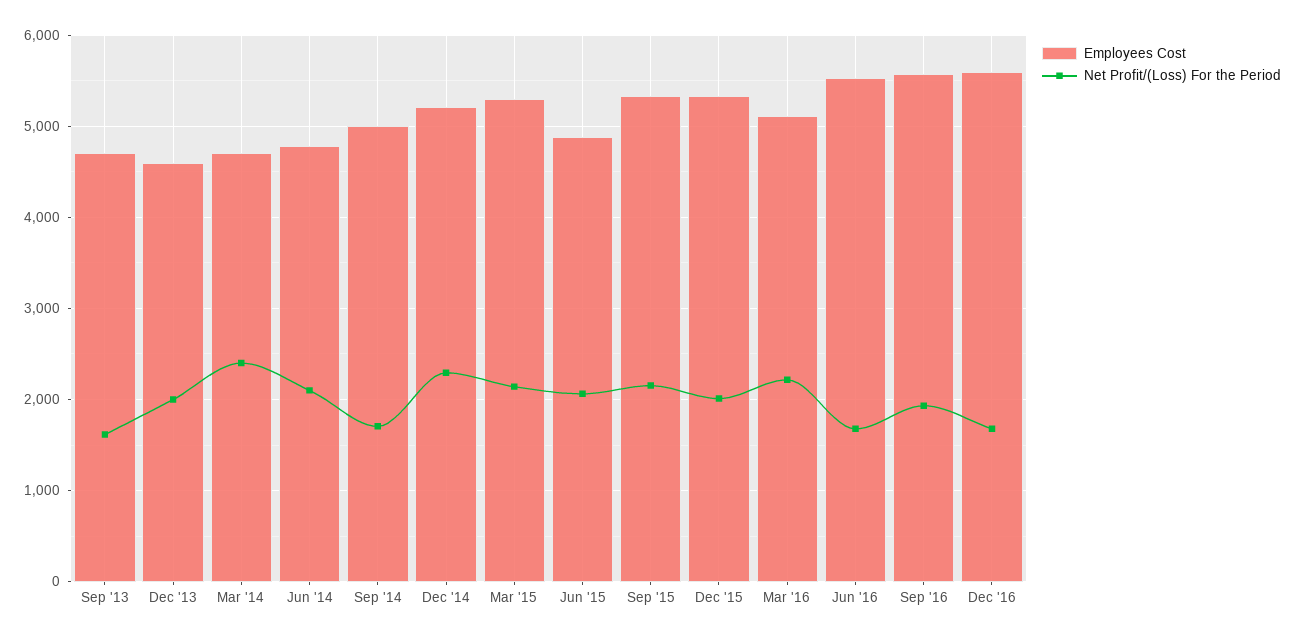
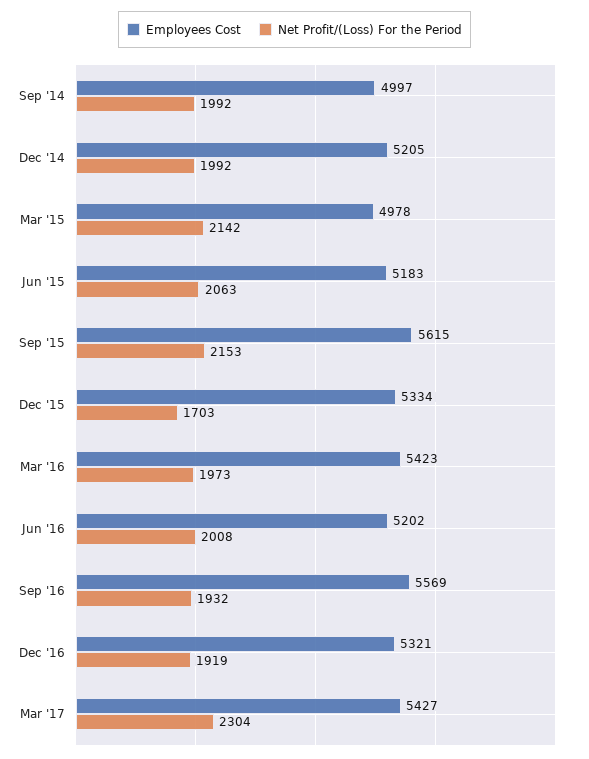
Employees Cost, Sep '13: 4700 -> none
Net Profit/(Loss) For the Period, Sep '13: 1600 -> none
Employees Cost, Dec '13: 4600 -> none
Net Profit/(Loss) For the Period, Dec '13: 2000 -> none
Employees Cost, Mar '14: 4700 -> none
Net Profit/(Loss) For the Period, Mar '14: 2400 -> none
Employees Cost, Jun '14: 4800 -> none
Net Profit/(Loss) For the Period, Jun '14: 2100 -> none
Net Profit/(Loss) For the Period, Sep '14: 1700 -> 1992
Net Profit/(Loss) For the Period, Dec '14: 2300 -> 1992
Employees Cost, Mar '15: 5300 -> 4978
Employees Cost, Jun '15: 4900 -> 5183
Employees Cost, Sep '15: 5300 -> 5615
Net Profit/(Loss) For the Period, Dec '15: 2000 -> 1703
Employees Cost, Mar '16: 5100 -> 5423
Net Profit/(Loss) For the Period, Mar '16: 2200 -> 1973
Employees Cost, Jun '16: 5500 -> 5202
Net Profit/(Loss) For the Period, Jun '16: 1700 -> 2008
Employees Cost, Dec '16: 5600 -> 5321
Net Profit/(Loss) For the Period, Dec '16: 1700 -> 1919
Employees Cost, Mar '17: none -> 5427
Net Profit/(Loss) For the Period, Mar '17: none -> 2304

